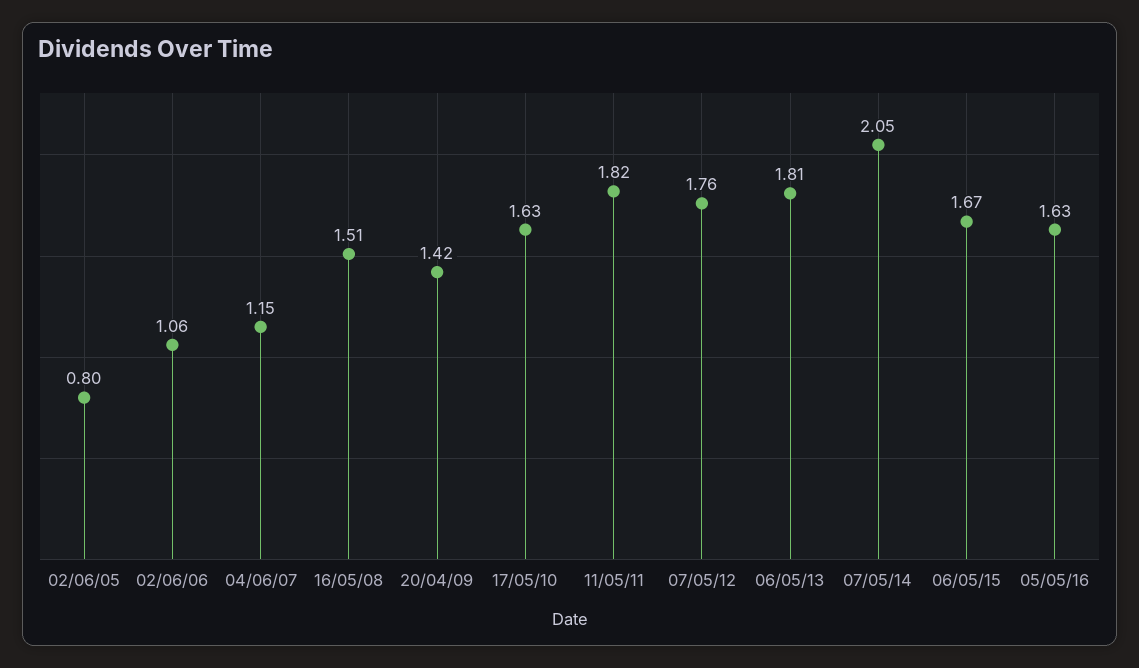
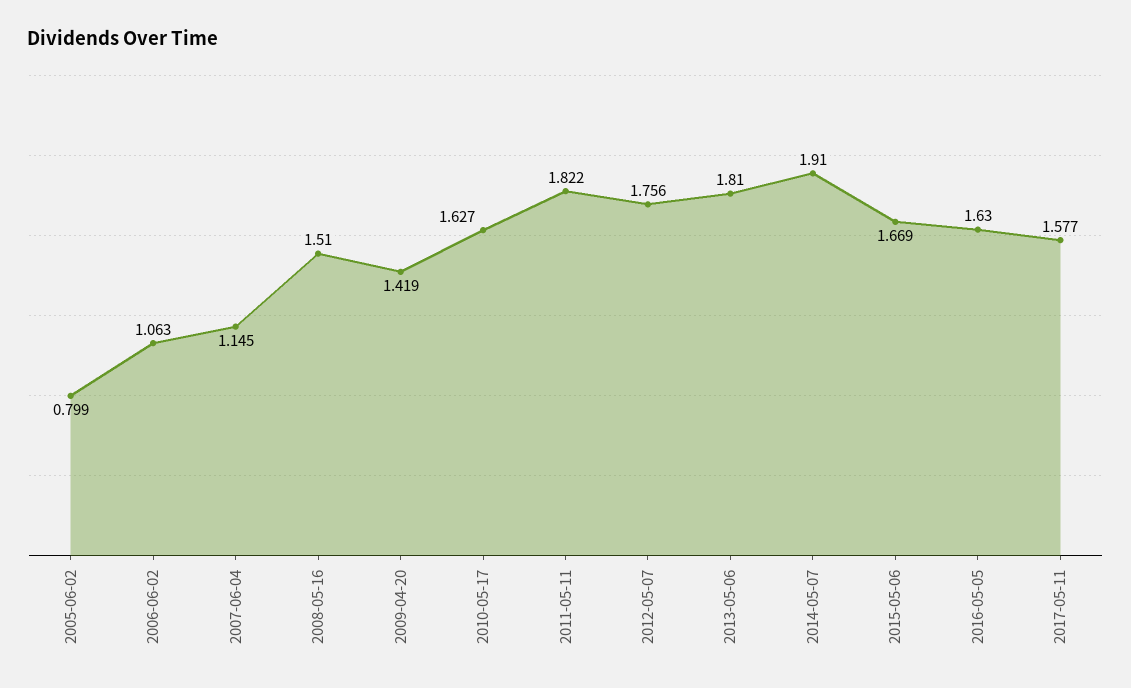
07/05/14: 2.05 -> 1.91
2017-05-11: none -> 1.577

